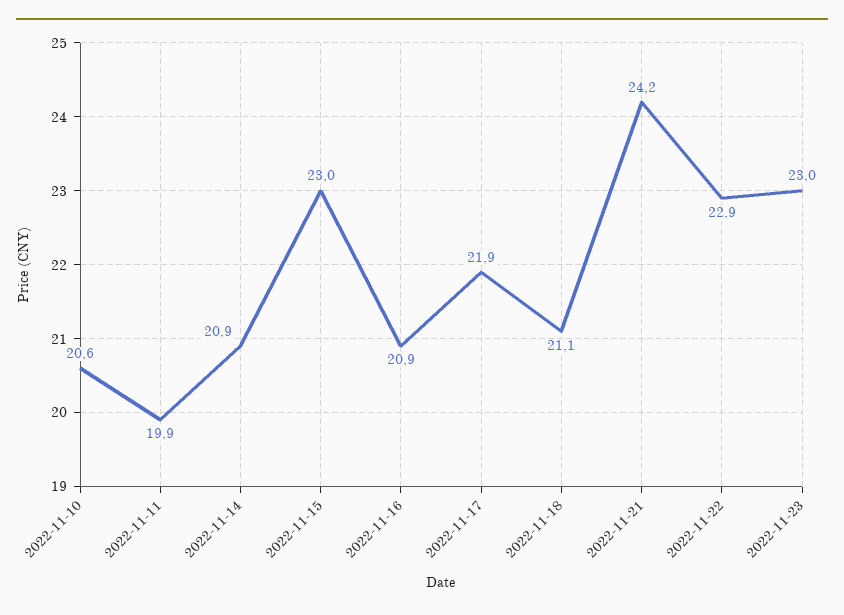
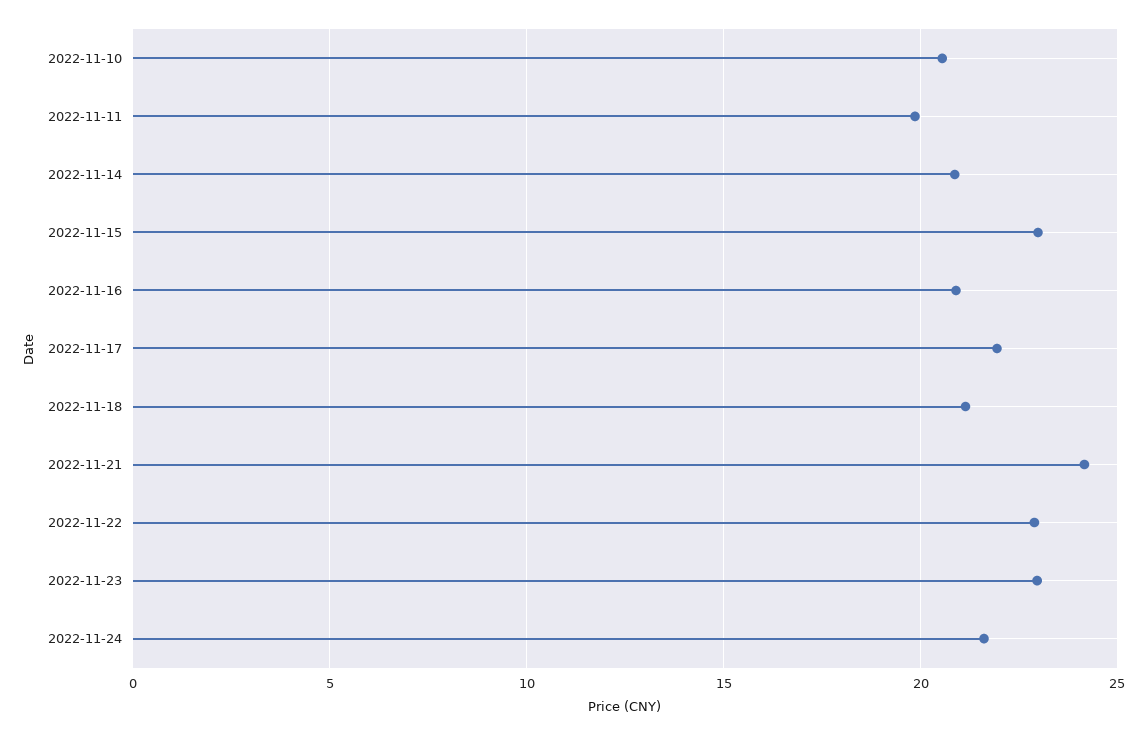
2022-11-24: none -> 21.5

